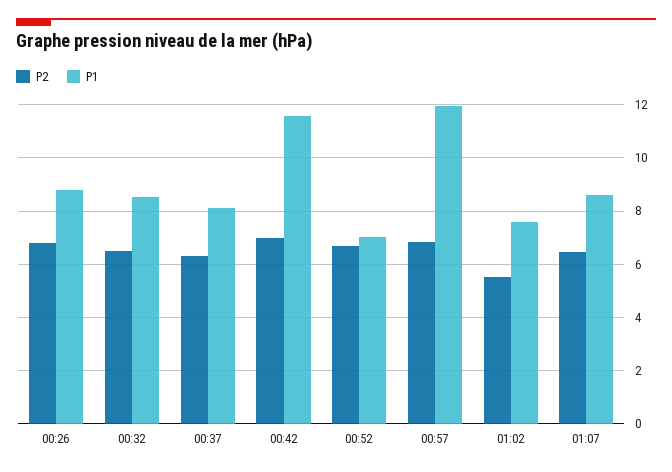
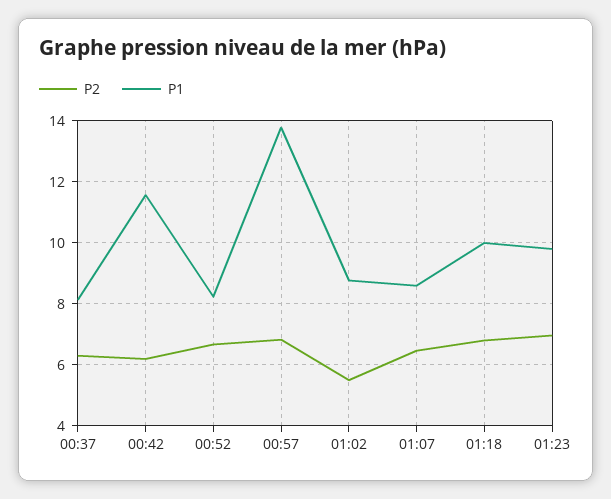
P2, 00:26: 6.75 -> none
P1, 00:26: 8.75 -> none
P2, 00:32: 6.5 -> none
P1, 00:32: 8.5 -> none
P2, 00:42: 7 -> 6.2
P1, 00:52: 7 -> 8.2
P1, 00:57: 12 -> 13.8
P1, 01:02: 7.5 -> 8.8
P2, 01:18: none -> 6.8
P1, 01:18: none -> 10
P2, 01:23: none -> 7
P1, 01:23: none -> 9.8

